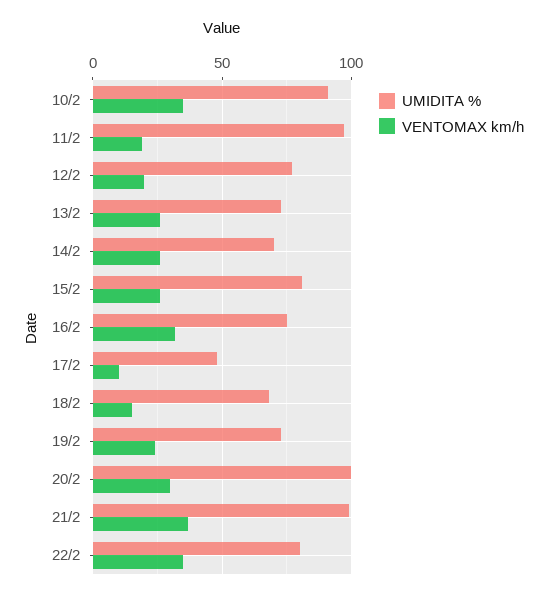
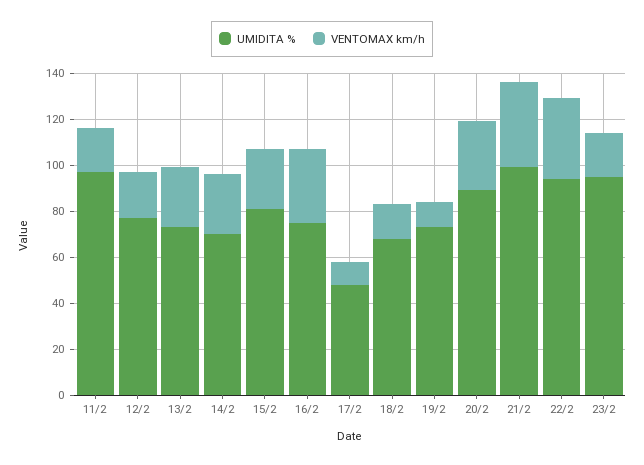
UMIDITA %, 10/2: 90 -> none
VENTOMAX km/h, 10/2: 35 -> none
VENTOMAX km/h, 19/2: 25 -> 10
UMIDITA %, 20/2: 100 -> 90
UMIDITA %, 22/2: 80 -> 95
UMIDITA %, 23/2: none -> 95
VENTOMAX km/h, 23/2: none -> 20

